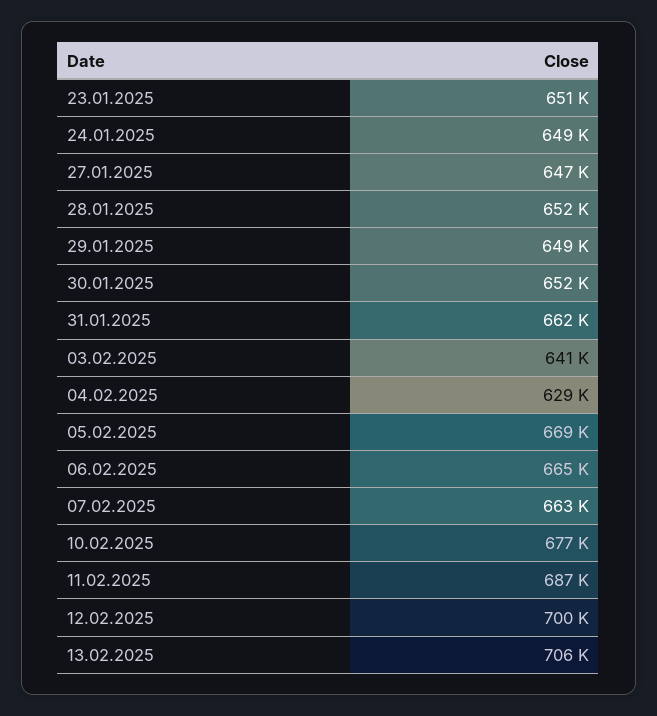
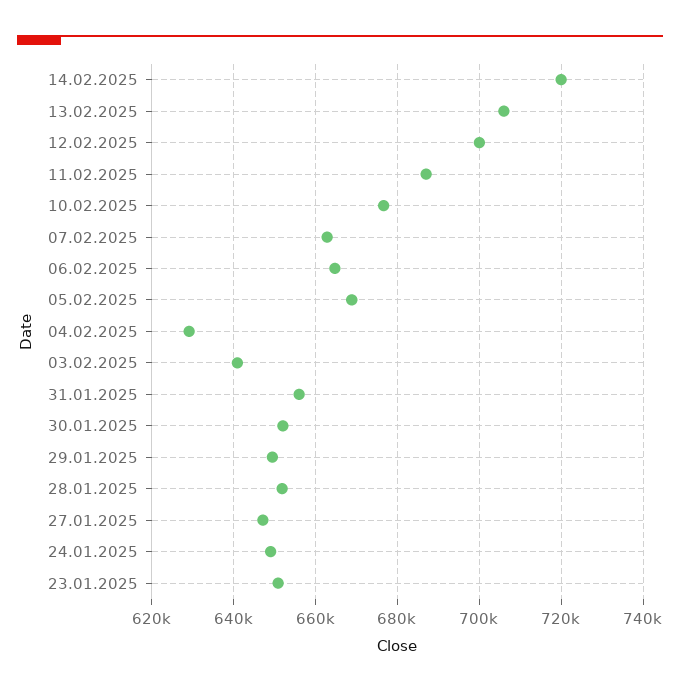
31.01.2025: 662000 -> 656000
14.02.2025: none -> 720000

